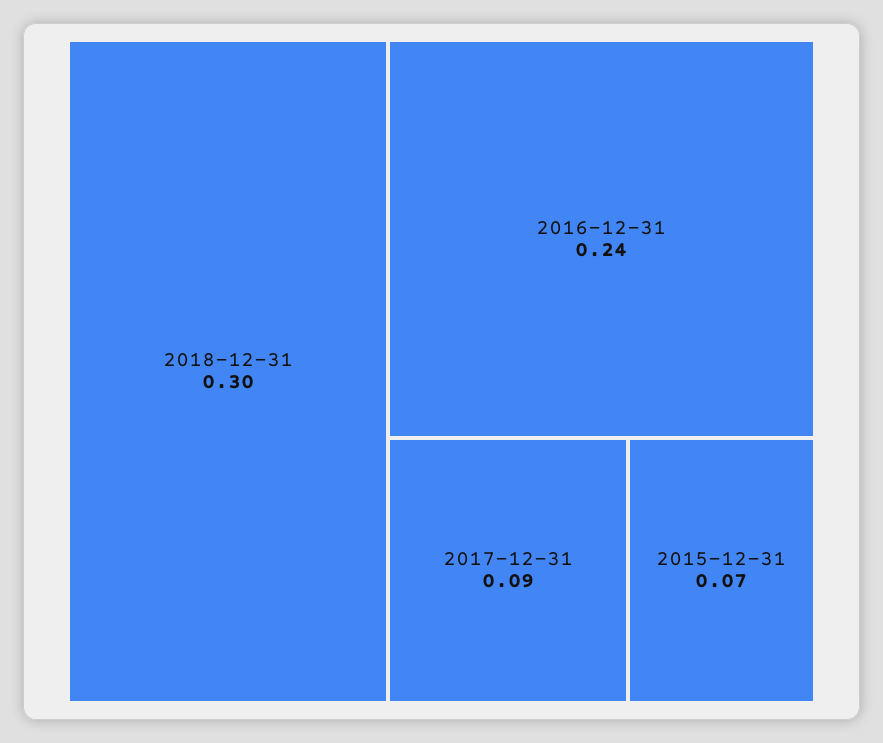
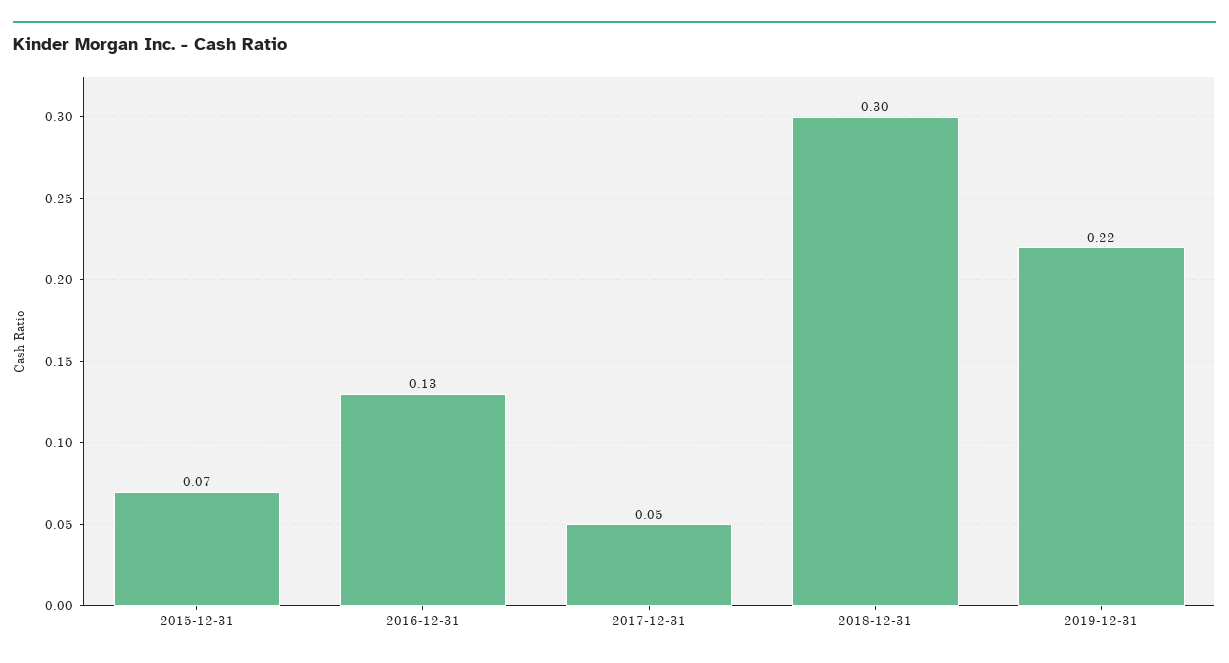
2016-12-31: 0.24 -> 0.13
2017-12-31: 0.09 -> 0.05
2019-12-31: none -> 0.22

